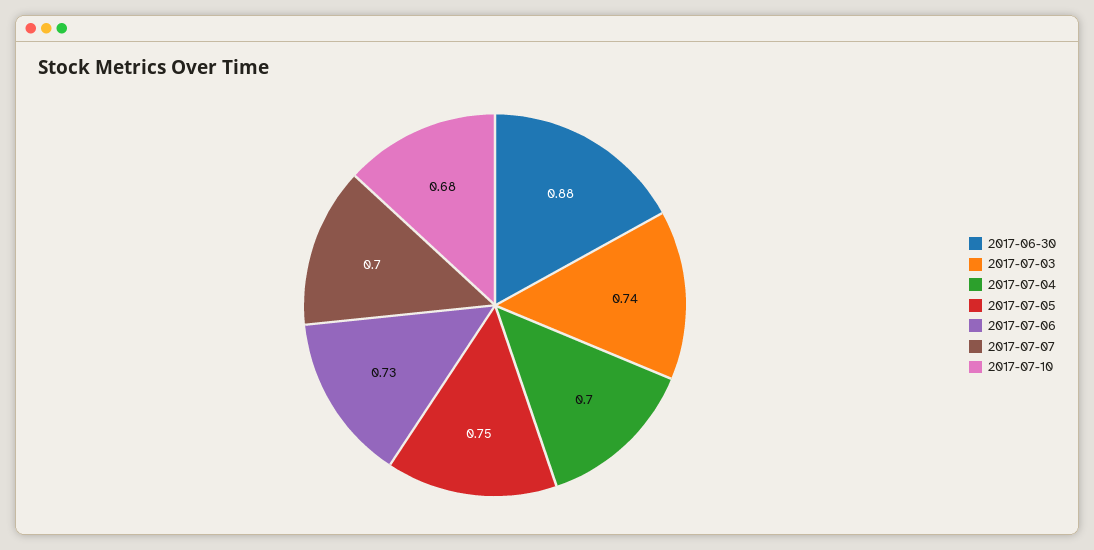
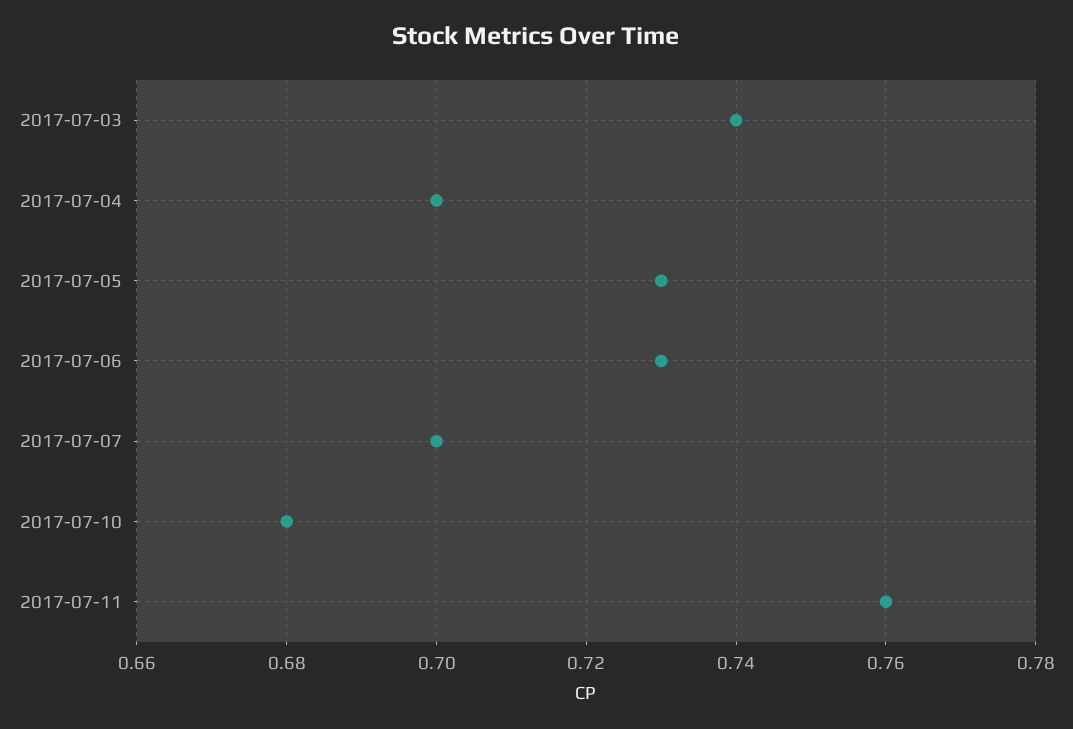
2017-06-30: 0.88 -> none
2017-07-05: 0.75 -> 0.73
2017-07-11: none -> 0.76

